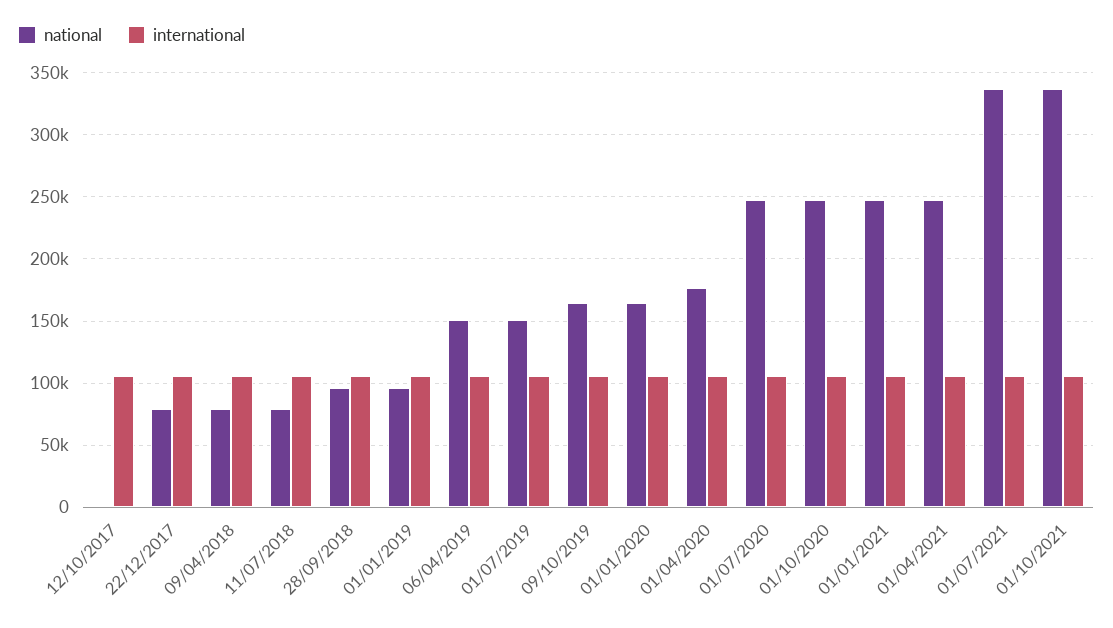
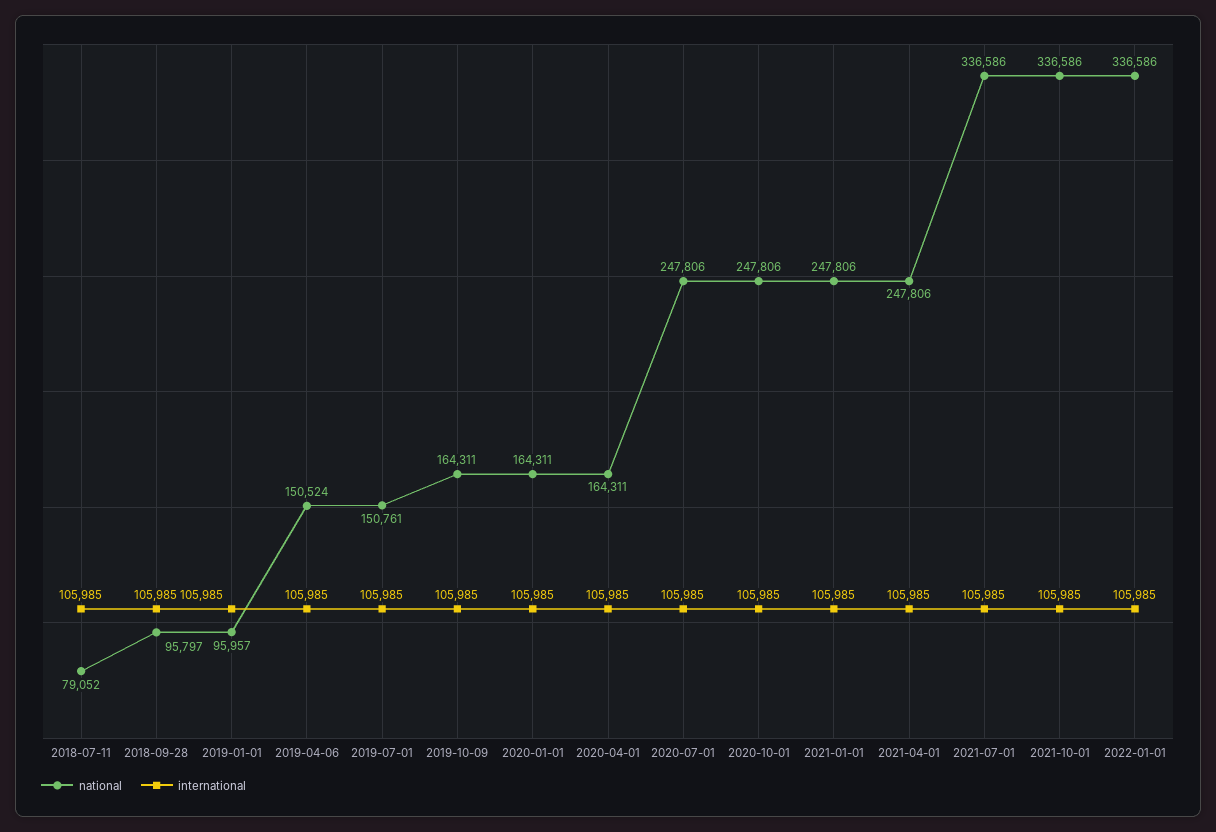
national, 12/10/2017: 0 -> none
international, 12/10/2017: 105000 -> none
national, 22/12/2017: 80000 -> none
international, 22/12/2017: 105000 -> none
national, 09/04/2018: 80000 -> none
international, 09/04/2018: 105000 -> none
national, 01/04/2020: 175000 -> 164311
national, 2022-01-01: none -> 336586
international, 2022-01-01: none -> 105985

